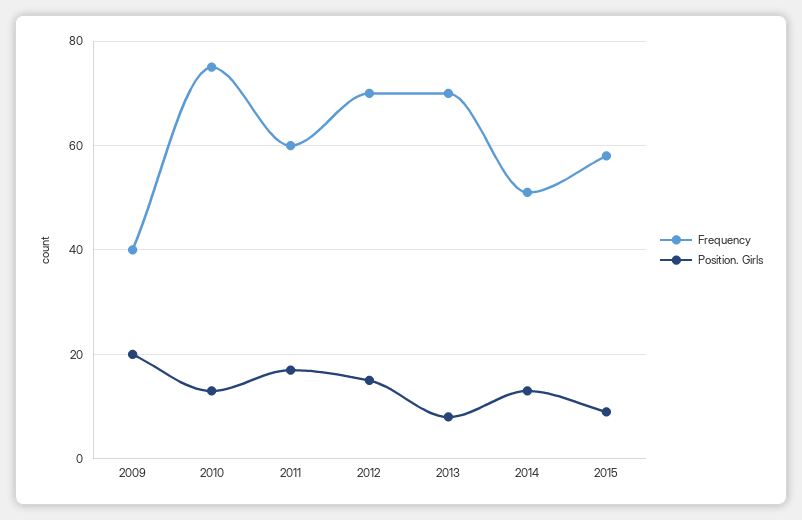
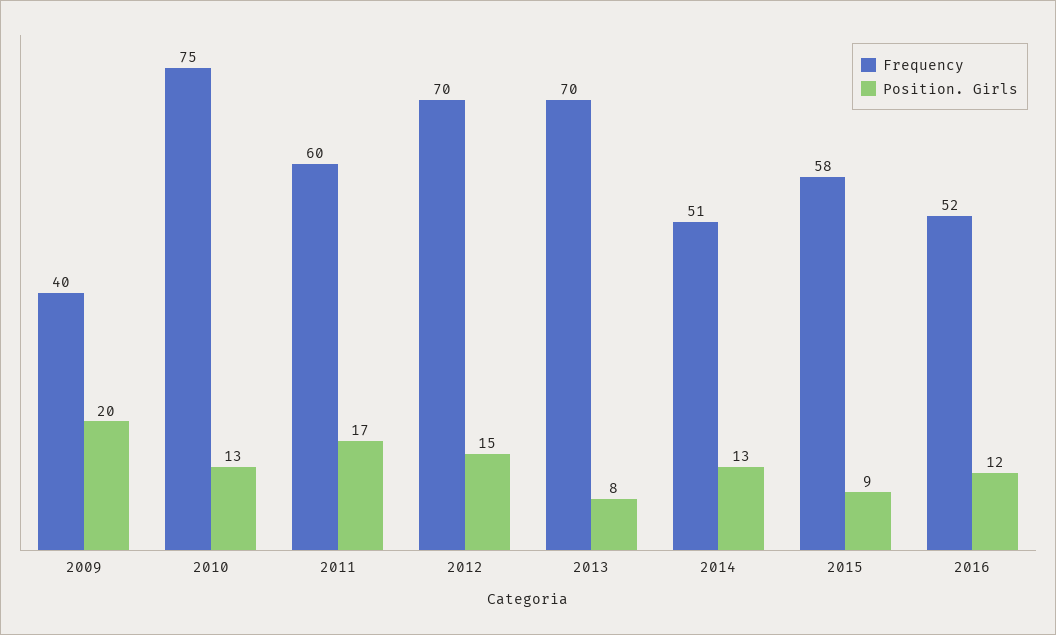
Frequency, 2016: none -> 52
Position. Girls, 2016: none -> 12

